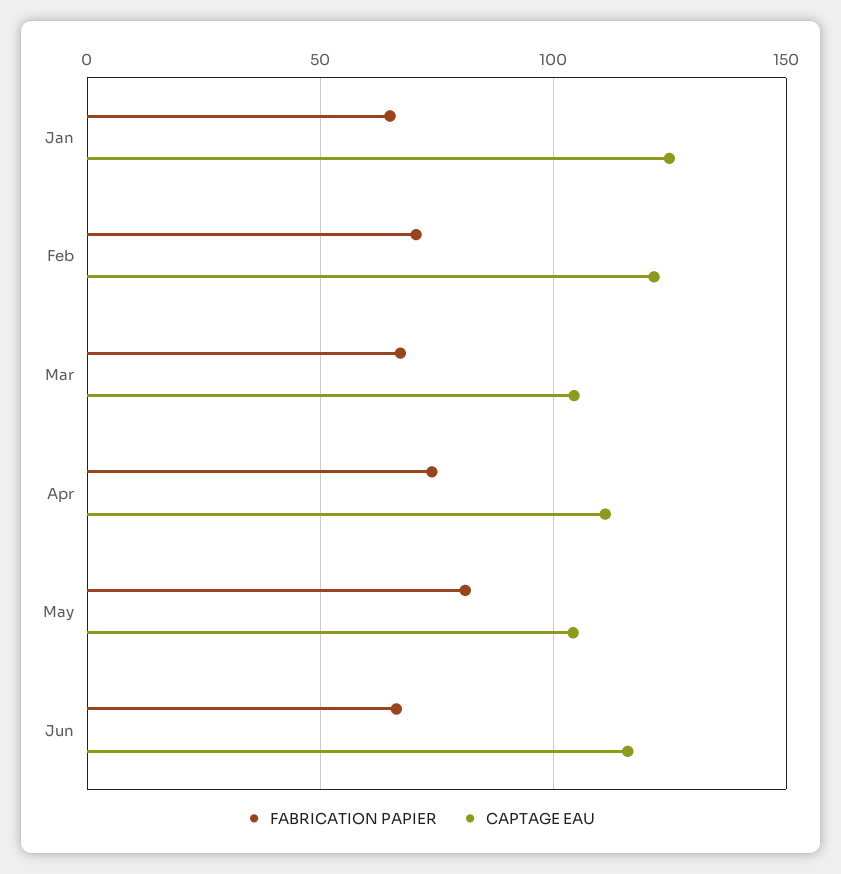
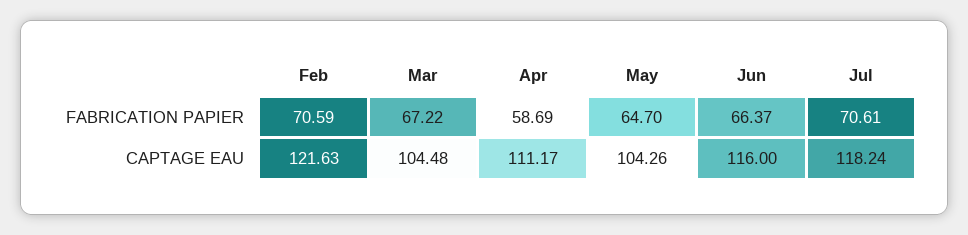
FABRICATION PAPIER, Jan: 65 -> none
CAPTAGE EAU, Jan: 125 -> none
FABRICATION PAPIER, Apr: 75 -> 58.69
FABRICATION PAPIER, May: 80 -> 64.7
FABRICATION PAPIER, Jul: none -> 70.61
CAPTAGE EAU, Jul: none -> 118.24

